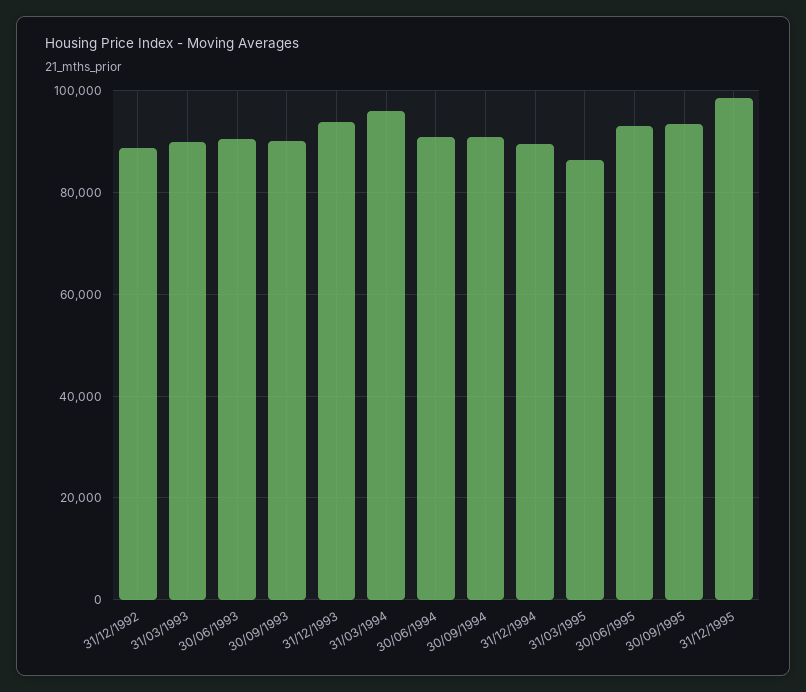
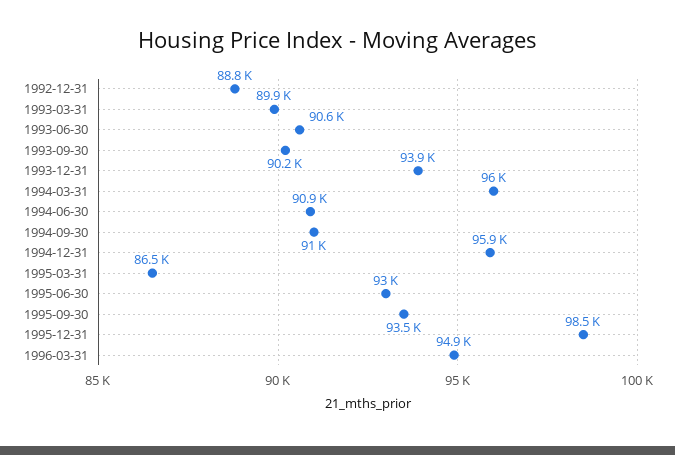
31/12/1994: 90000 -> 95900
1996-03-31: none -> 94900

